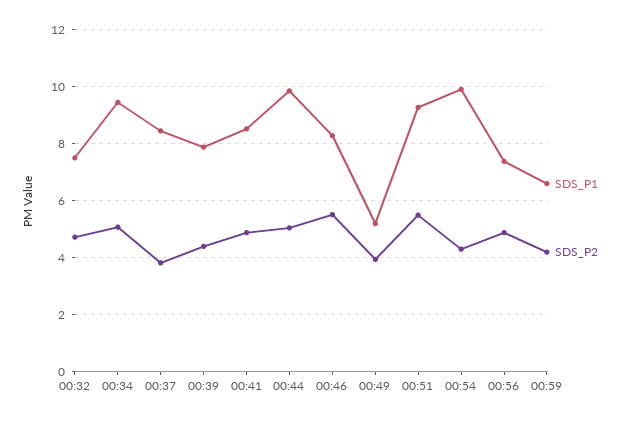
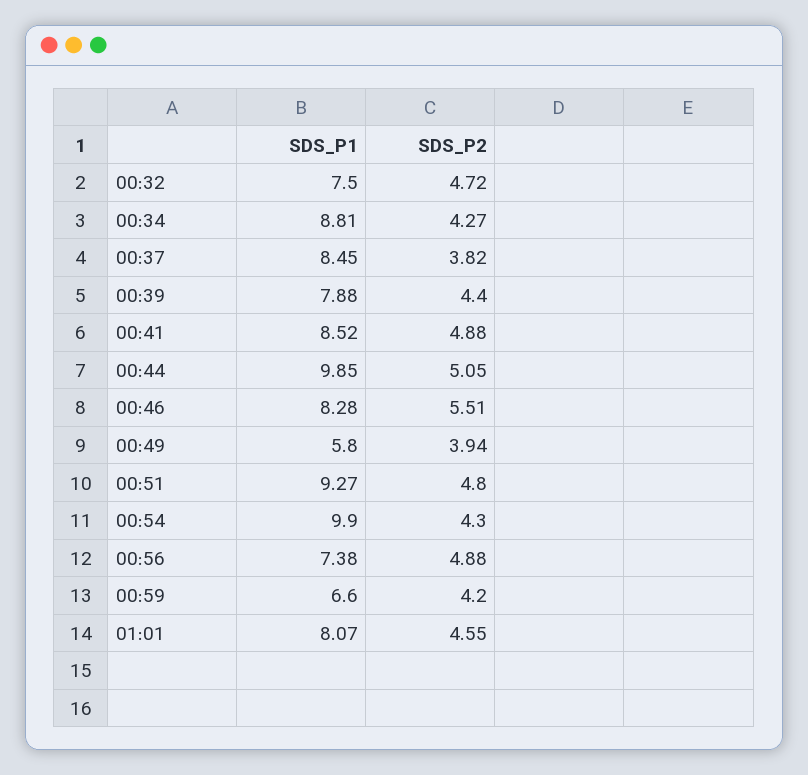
SDS_P1, 00:34: 9.5 -> 8.81
SDS_P2, 00:34: 5 -> 4.27
SDS_P1, 00:49: 5.25 -> 5.8
SDS_P2, 00:51: 5.5 -> 4.8
SDS_P1, 01:01: none -> 8.07
SDS_P2, 01:01: none -> 4.55

